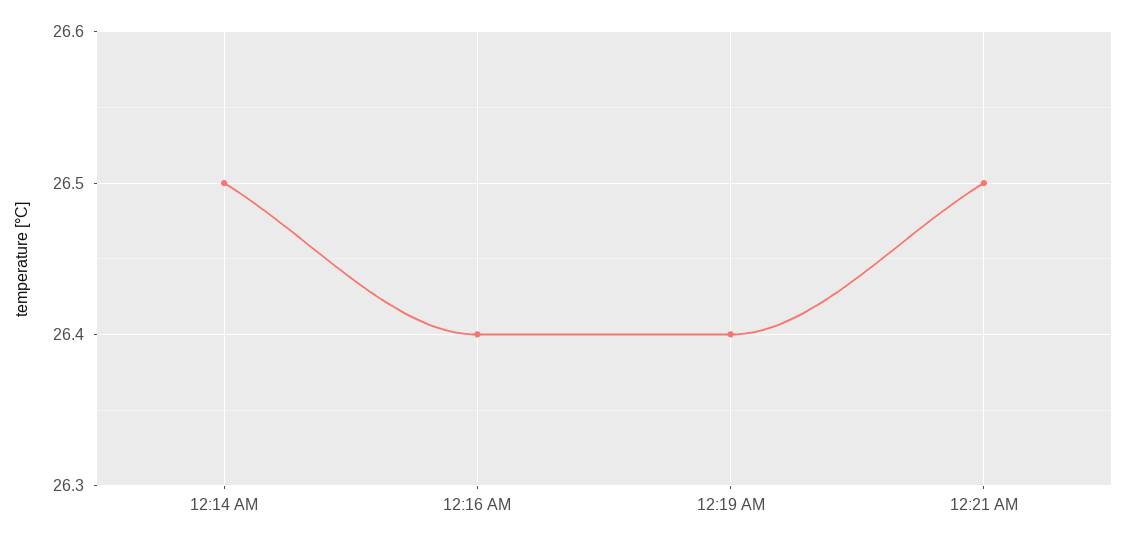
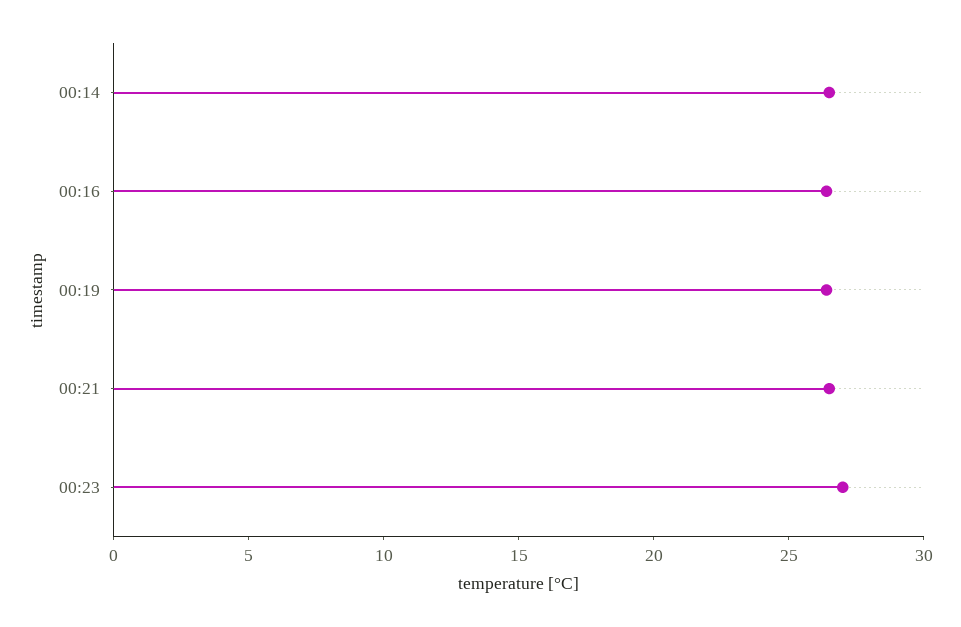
00:23: none -> 27

